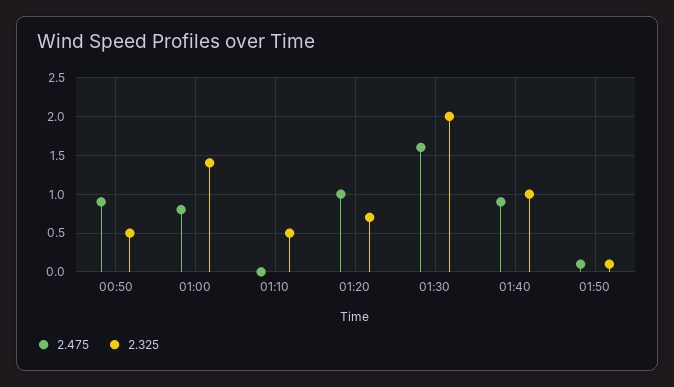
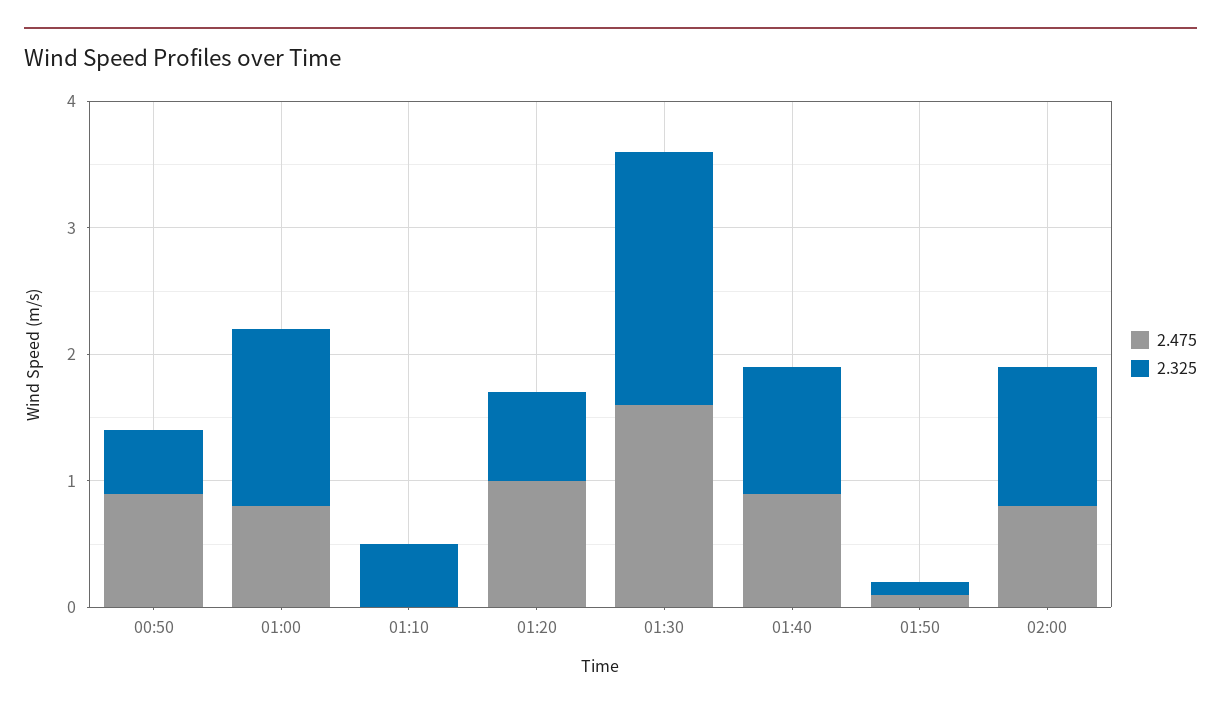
2.475, 02:00: none -> 0.8
2.325, 02:00: none -> 1.1

